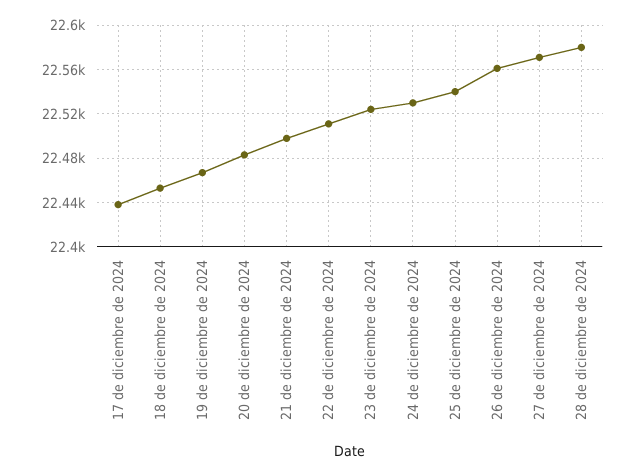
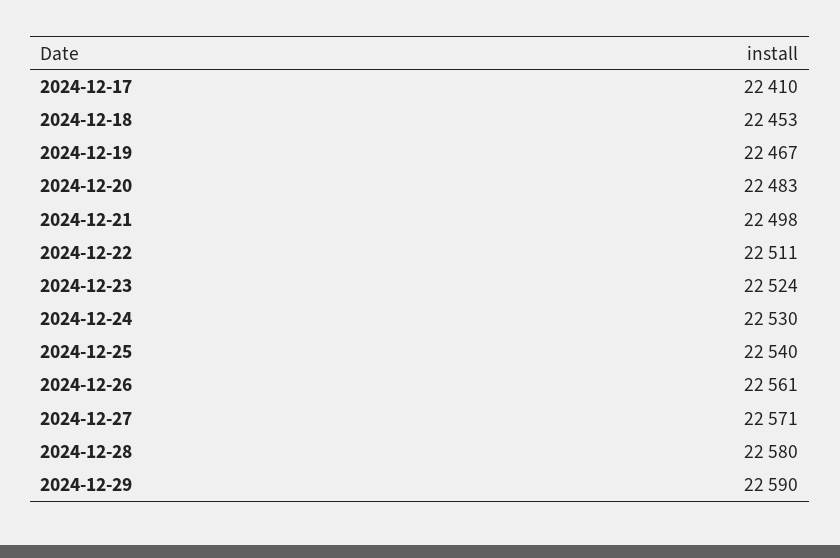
17 de diciembre de 2024: 22440 -> 22410
2024-12-29: none -> 22590

